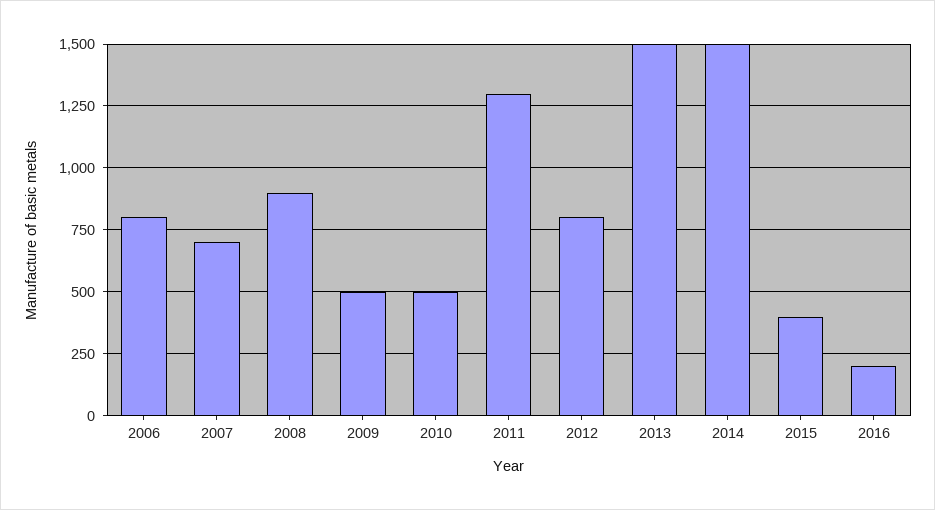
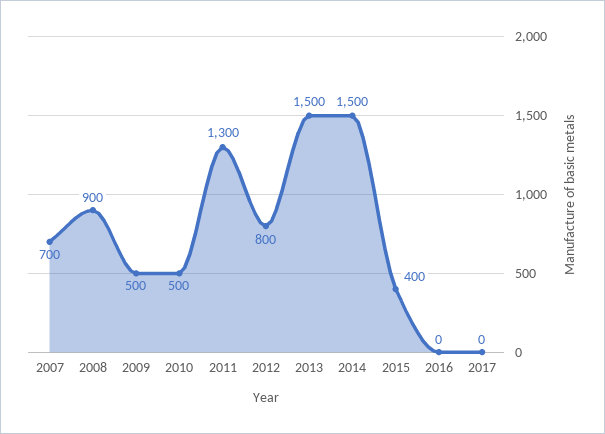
2006: 800 -> none
2016: 200 -> 0
2017: none -> 0

